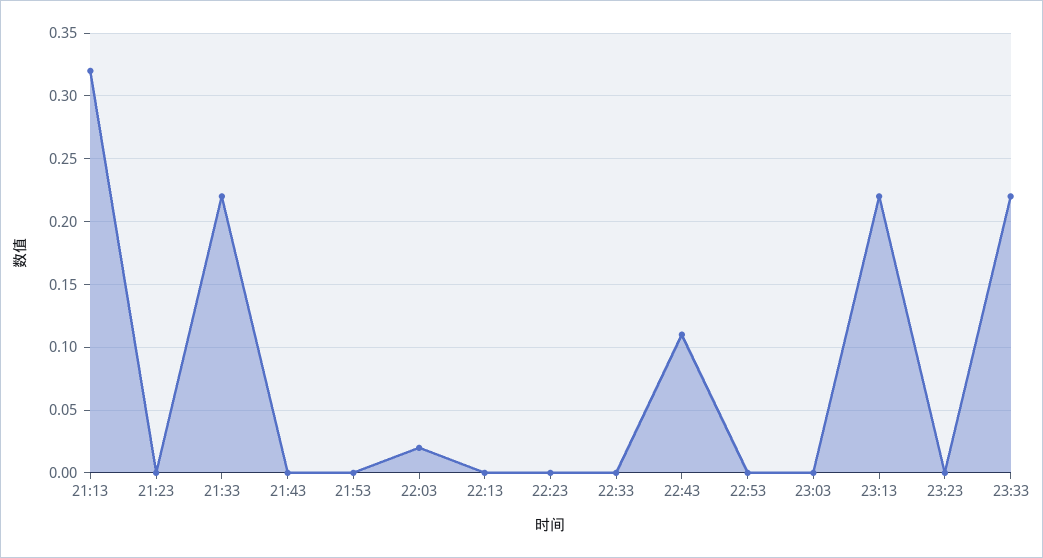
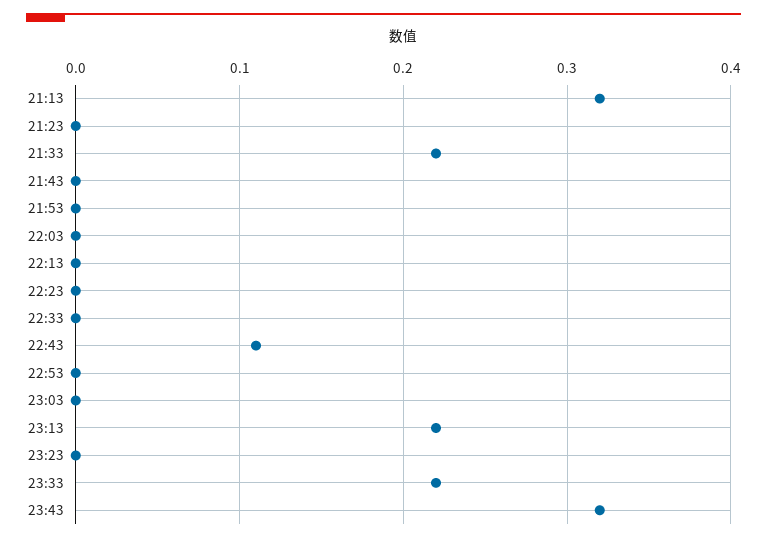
22:03: 0.02 -> 0
23:43: none -> 0.32

